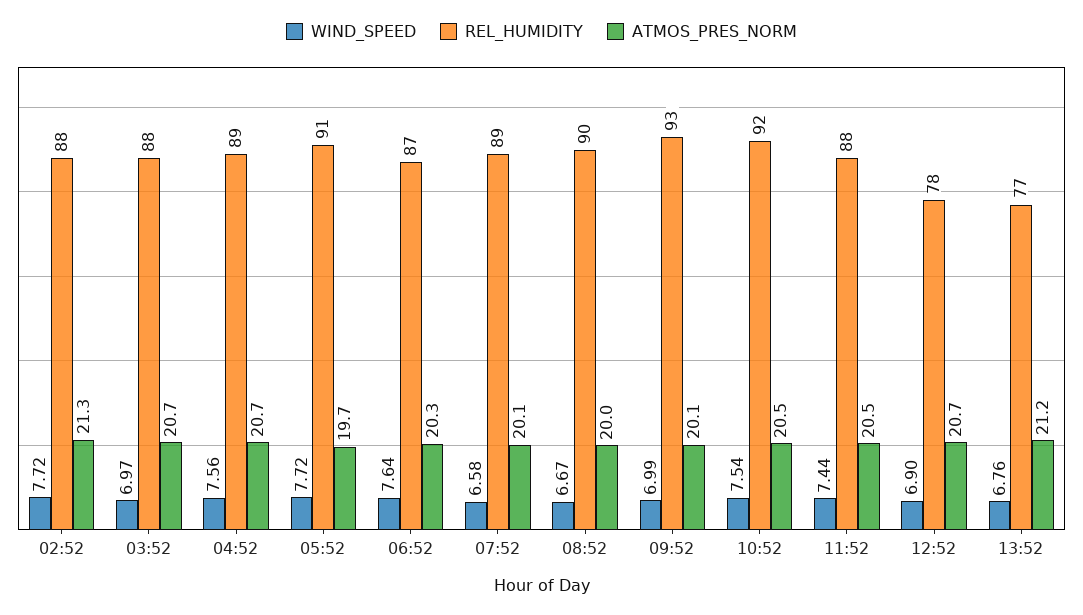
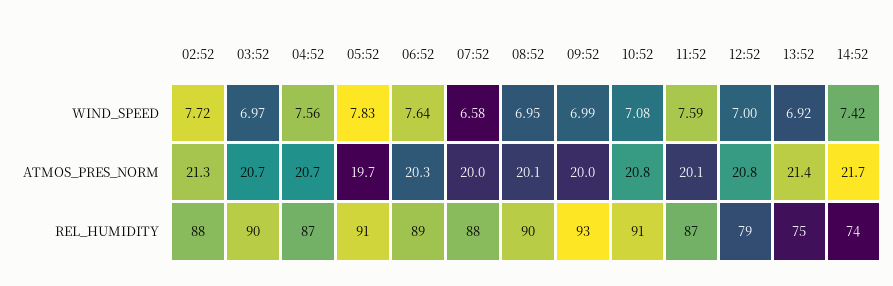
REL_HUMIDITY, 03:52: 88 -> 90
REL_HUMIDITY, 04:52: 89 -> 87
WIND_SPEED, 05:52: 7.72 -> 7.83
REL_HUMIDITY, 06:52: 87 -> 89
REL_HUMIDITY, 07:52: 89 -> 88
ATMOS_PRES_NORM, 07:52: 20.1 -> 20
WIND_SPEED, 08:52: 6.67 -> 6.95
ATMOS_PRES_NORM, 08:52: 20 -> 20.1
ATMOS_PRES_NORM, 09:52: 20.1 -> 20
WIND_SPEED, 10:52: 7.54 -> 7.08
REL_HUMIDITY, 10:52: 92 -> 91
ATMOS_PRES_NORM, 10:52: 20.5 -> 20.8
WIND_SPEED, 11:52: 7.44 -> 7.59
REL_HUMIDITY, 11:52: 88 -> 87
ATMOS_PRES_NORM, 11:52: 20.5 -> 20.1
WIND_SPEED, 12:52: 6.9 -> 7
REL_HUMIDITY, 12:52: 78 -> 79
ATMOS_PRES_NORM, 12:52: 20.7 -> 20.8
WIND_SPEED, 13:52: 6.76 -> 6.92
REL_HUMIDITY, 13:52: 77 -> 75
ATMOS_PRES_NORM, 13:52: 21.2 -> 21.4
WIND_SPEED, 14:52: none -> 7.42
ATMOS_PRES_NORM, 14:52: none -> 21.7
REL_HUMIDITY, 14:52: none -> 74

